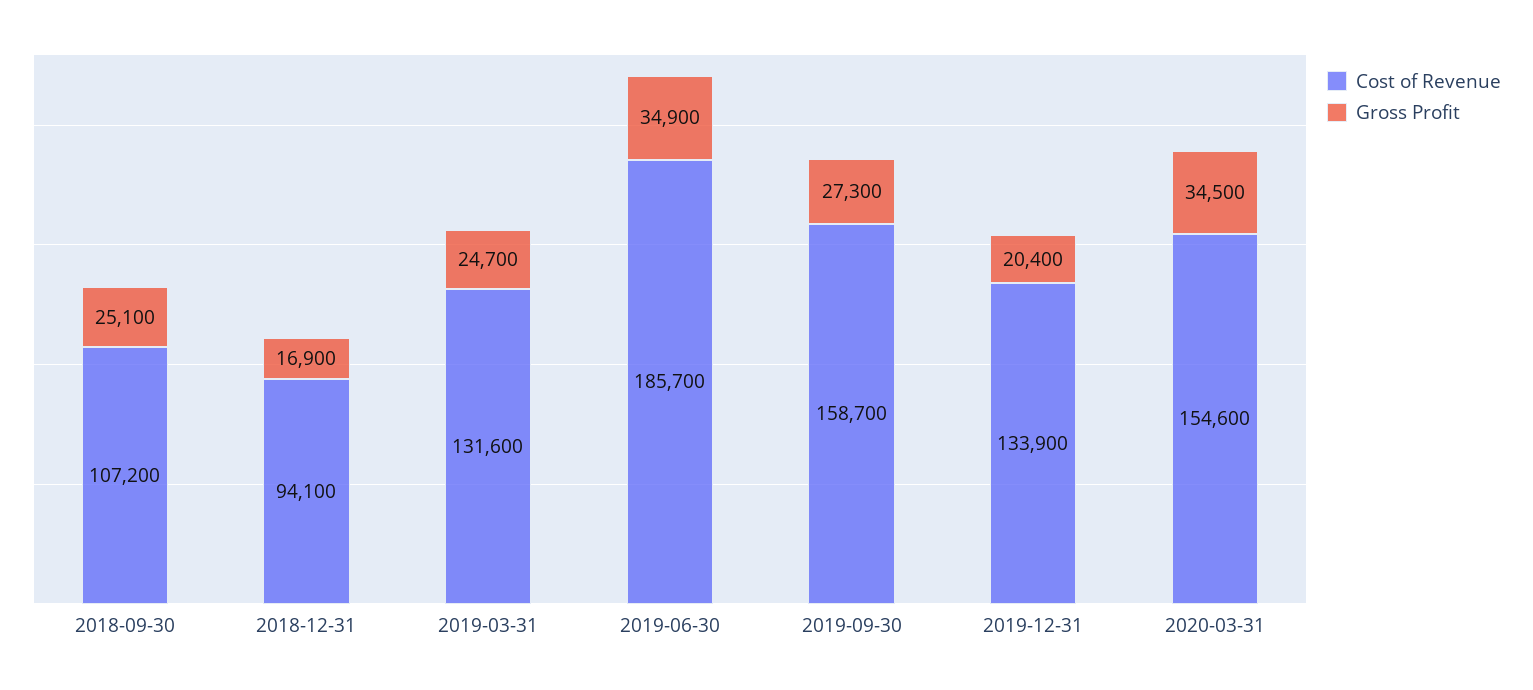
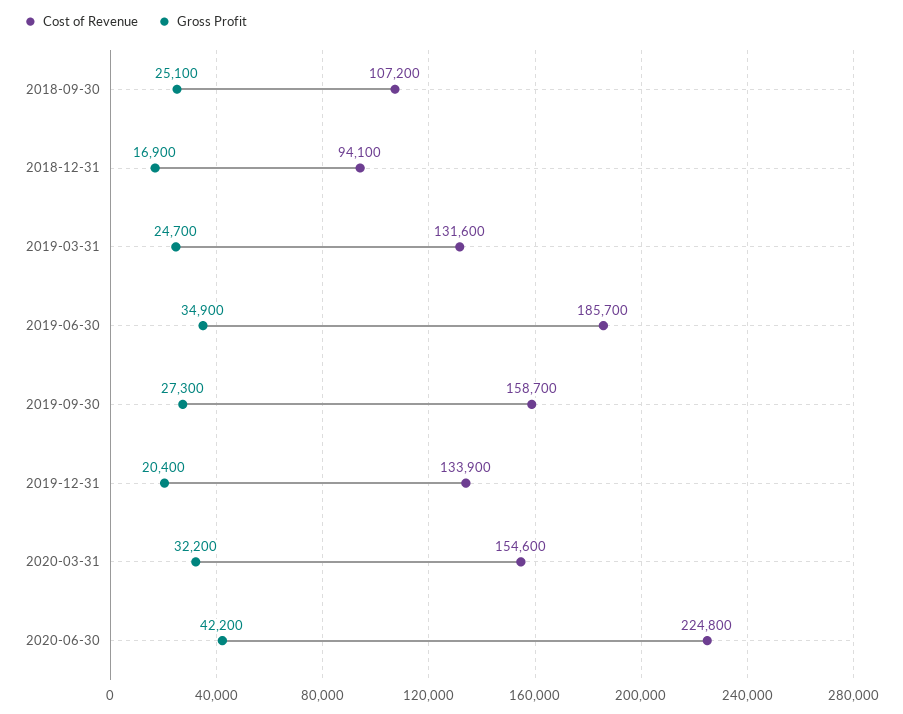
Gross Profit, 2020-03-31: 34500 -> 32200
Cost of Revenue, 2020-06-30: none -> 224800
Gross Profit, 2020-06-30: none -> 42200

